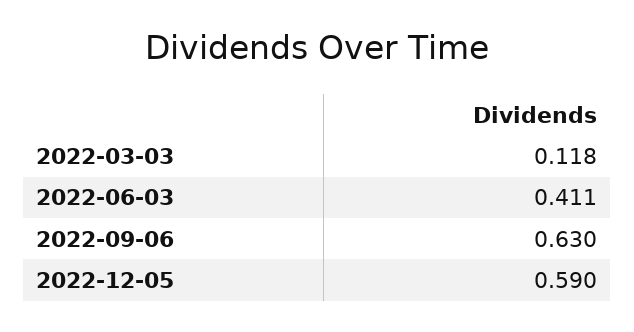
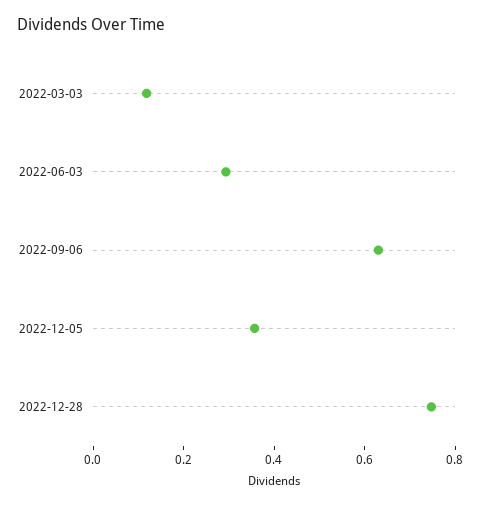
2022-06-03: 0.411 -> 0.3
2022-12-05: 0.59 -> 0.35
2022-12-28: none -> 0.75

